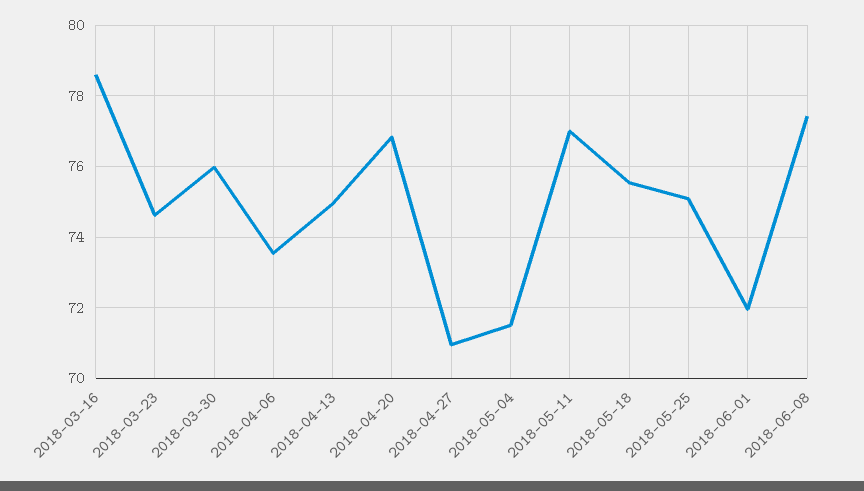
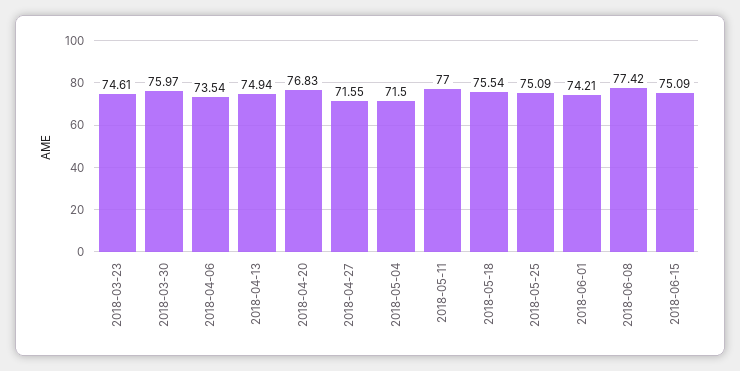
2018-03-16: 78.6 -> none
2018-04-27: 71 -> 71.55
2018-06-01: 72 -> 74.21
2018-06-15: none -> 75.09

